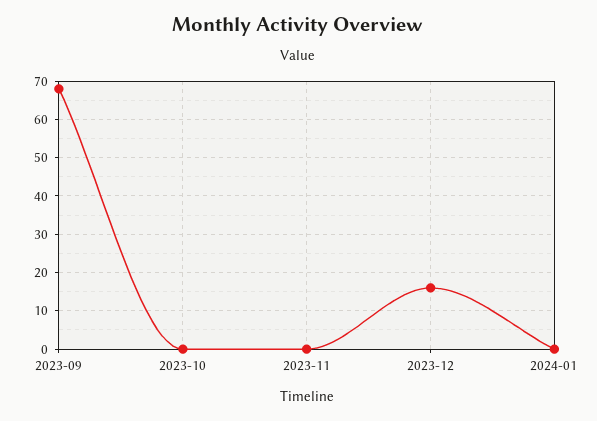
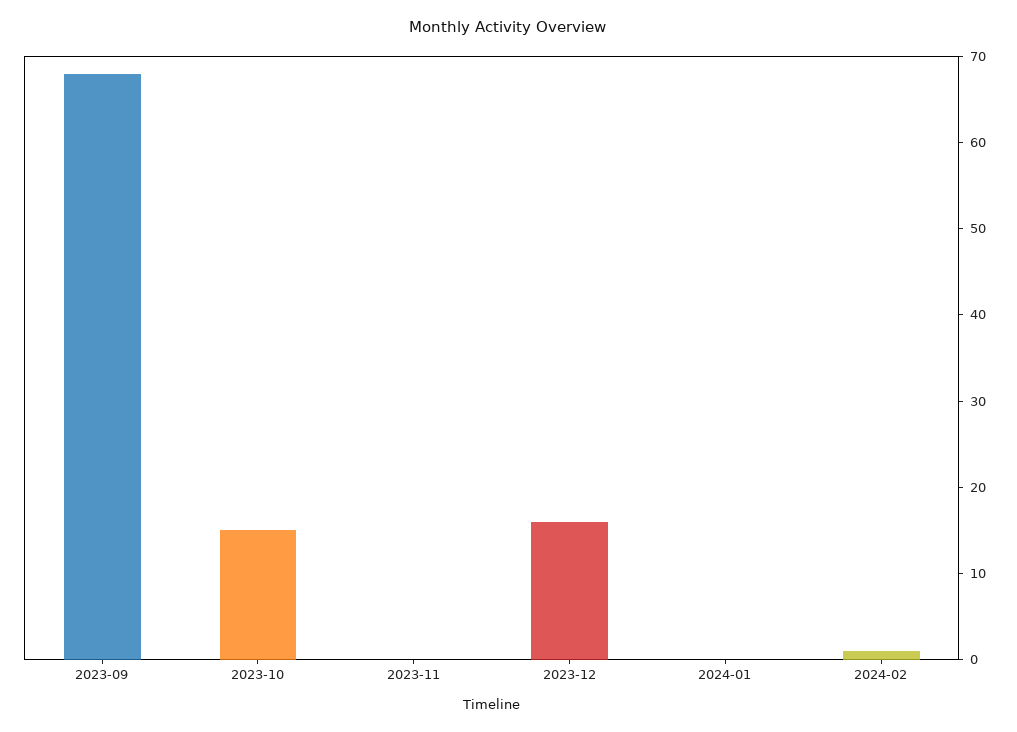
2023-10: 0 -> 15
2024-02: none -> 1

